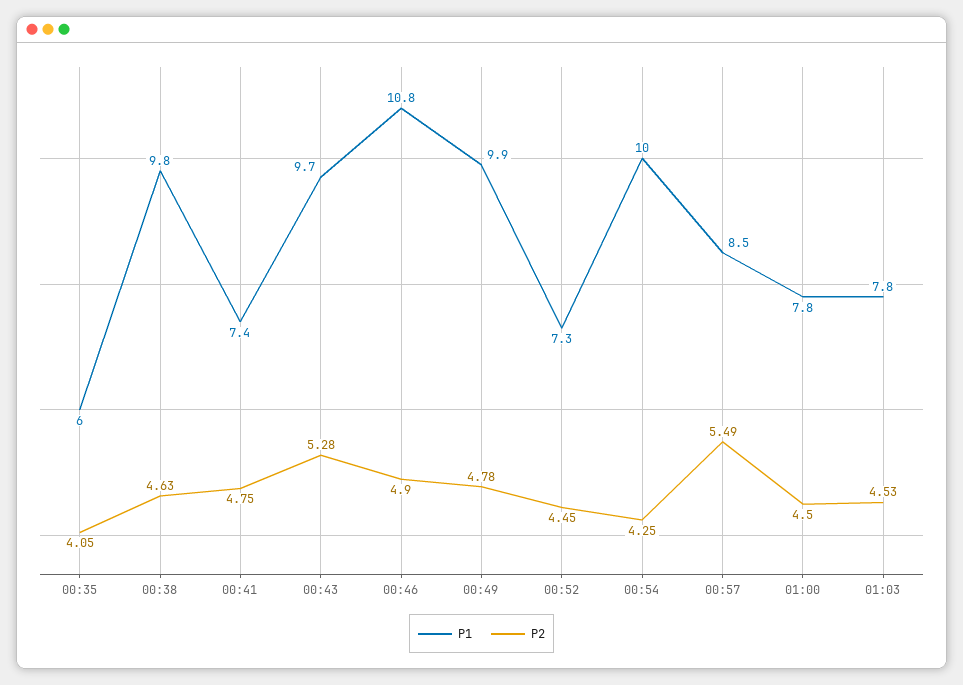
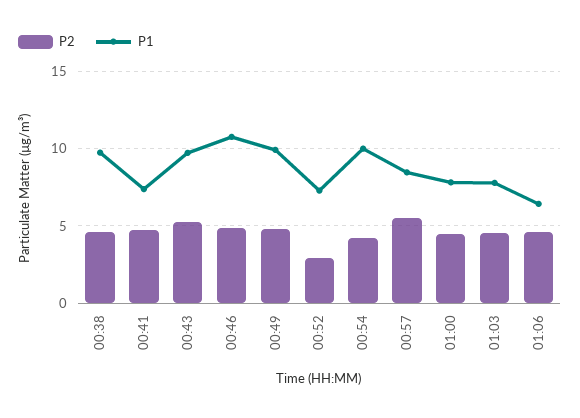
P1, 00:35: 6 -> none
P2, 00:35: 4.05 -> none
P2, 00:52: 4.45 -> 3
P2, 01:06: none -> 4.5
P1, 01:06: none -> 6.5

